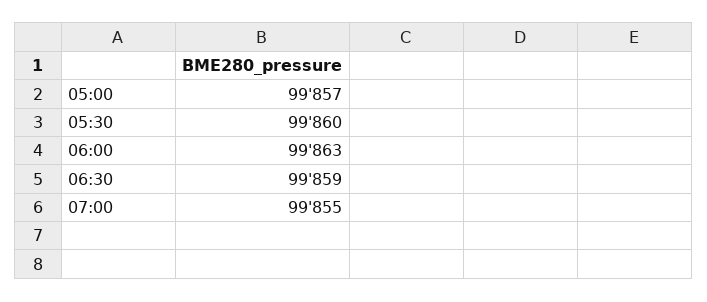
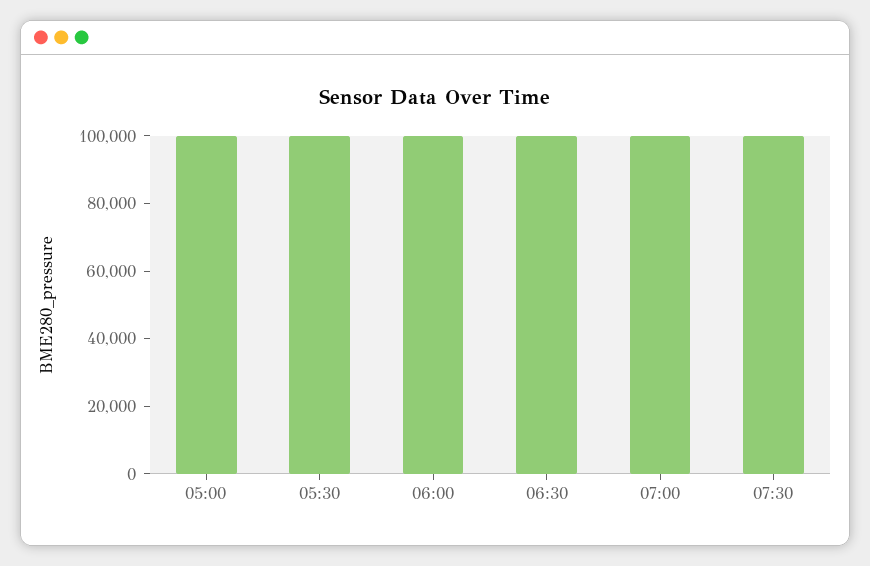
07:30: none -> 100000

